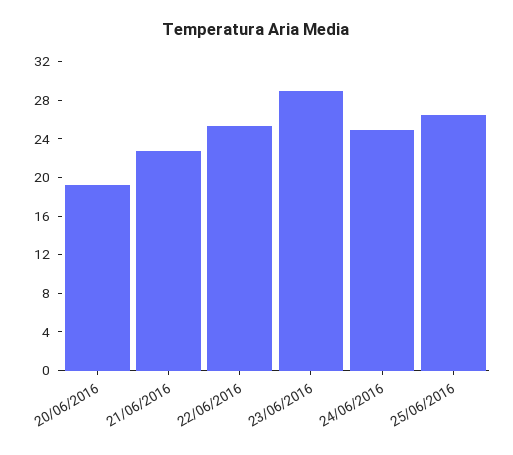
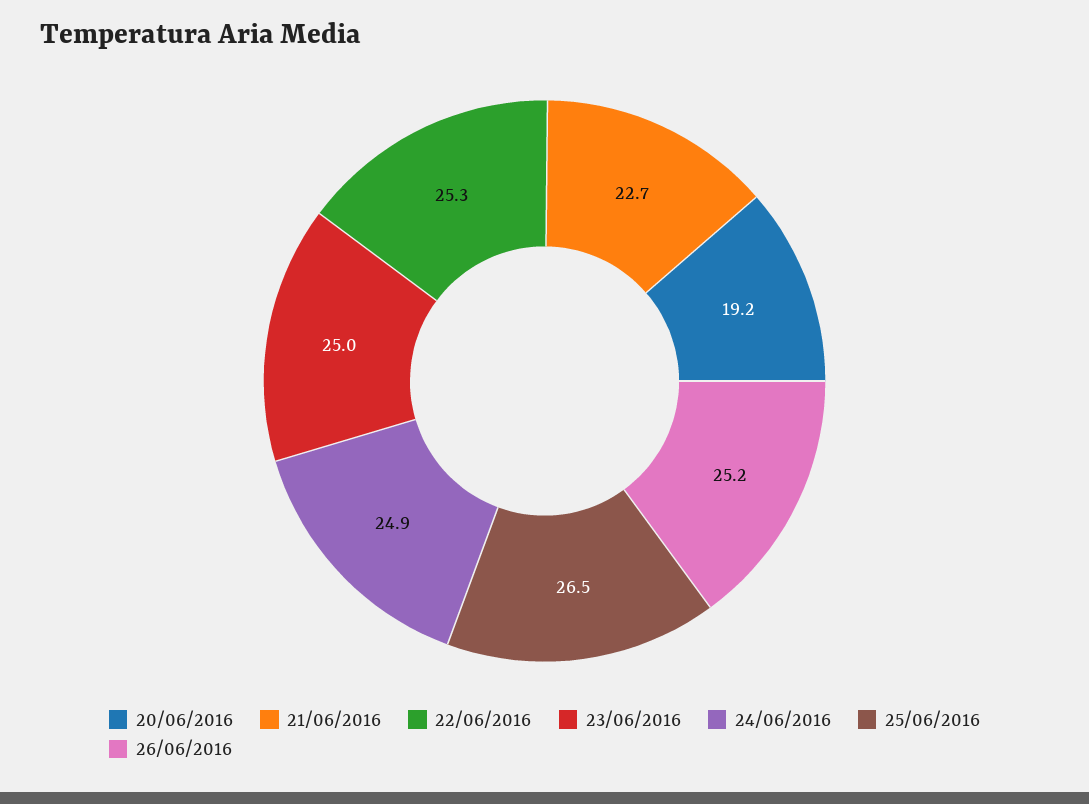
23/06/2016: 29 -> 25
26/06/2016: none -> 25.2

